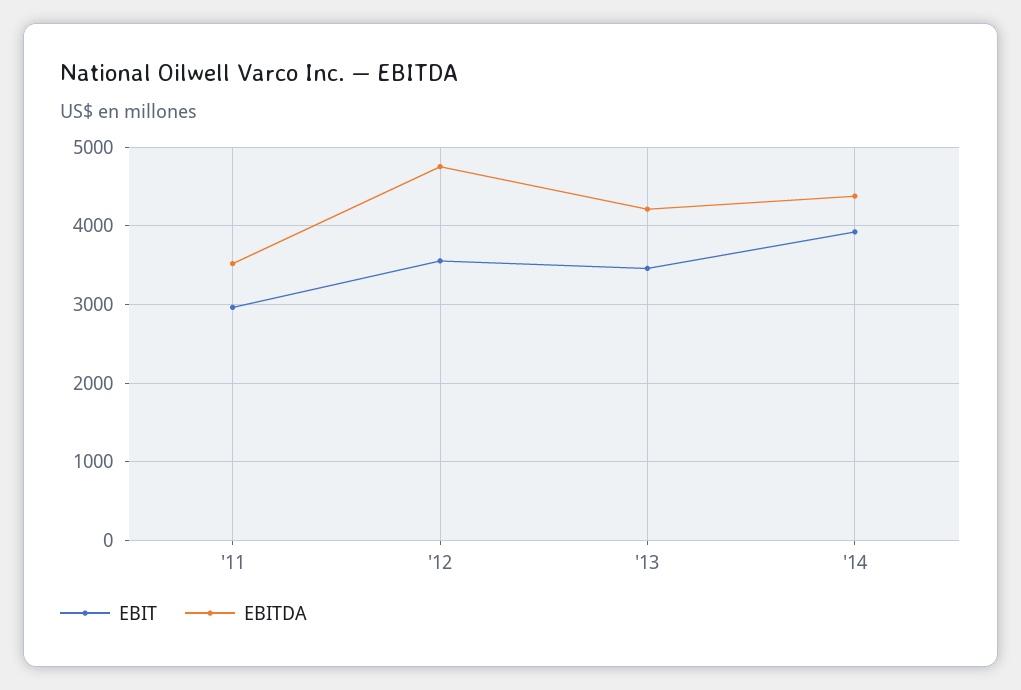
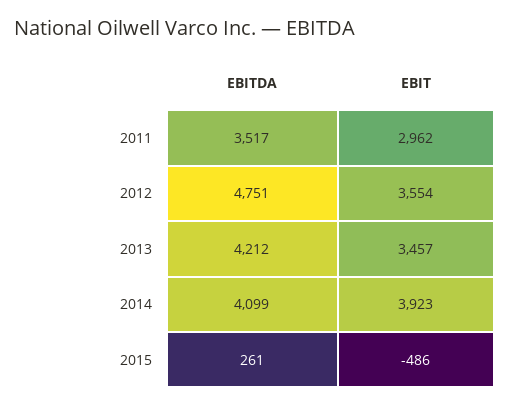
EBITDA, '14: 4400 -> 4099
EBITDA, 2015: none -> 261
EBIT, 2015: none -> -486

